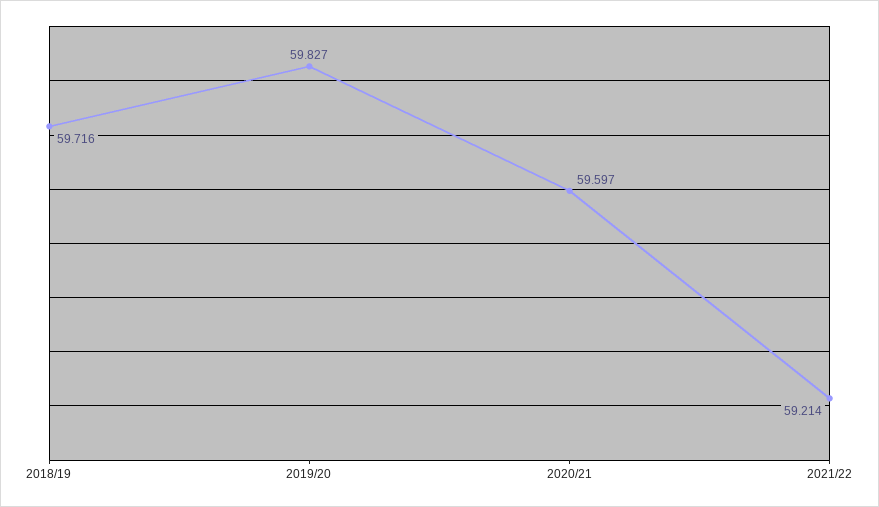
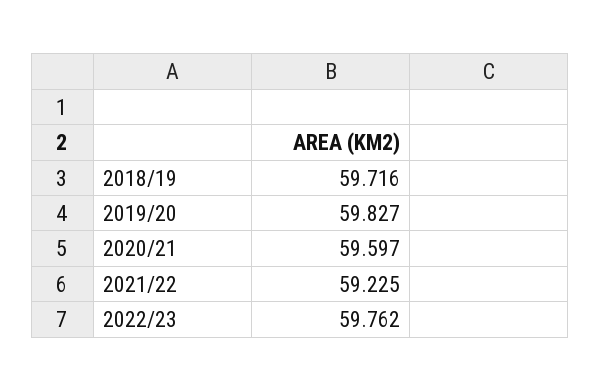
2021/22: 59.214 -> 59.225
2022/23: none -> 59.762

